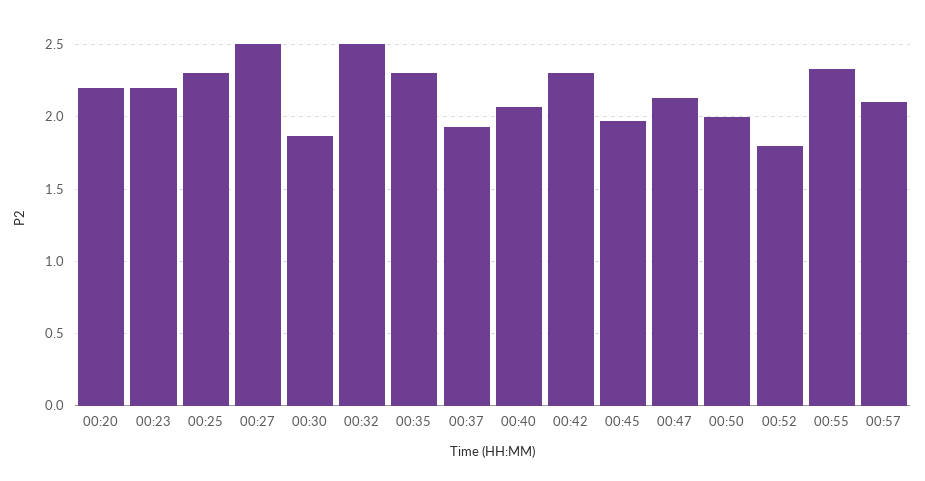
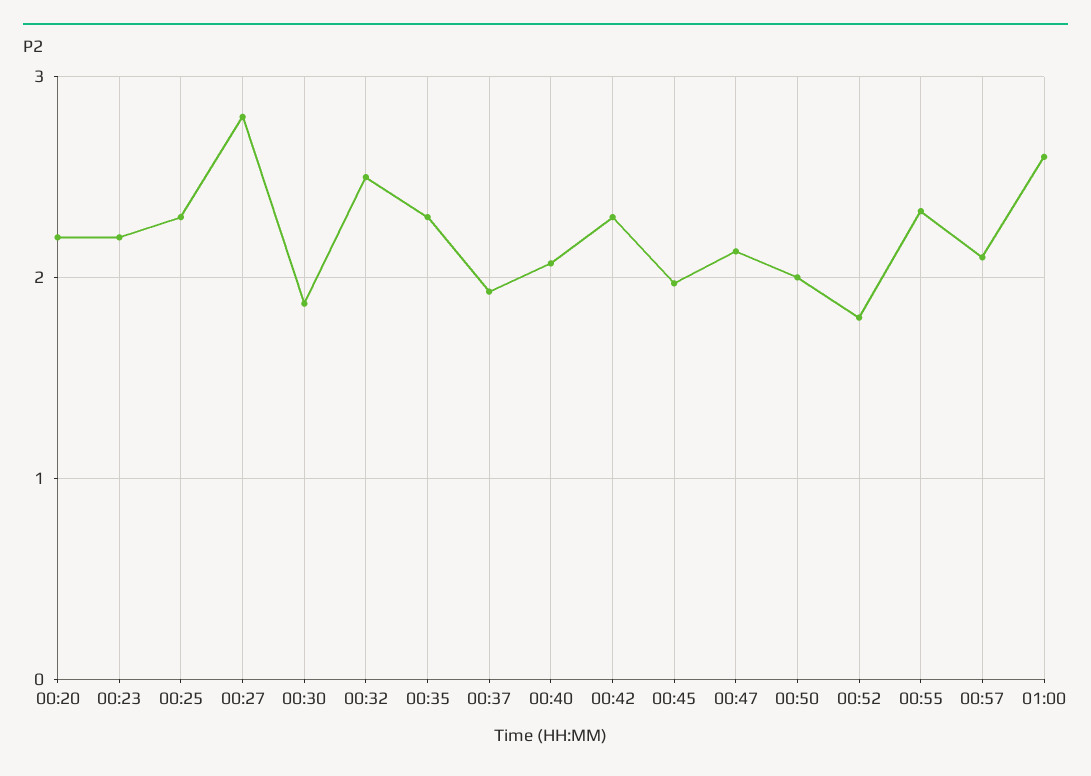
00:27: 2.5 -> 2.8
01:00: none -> 2.6

